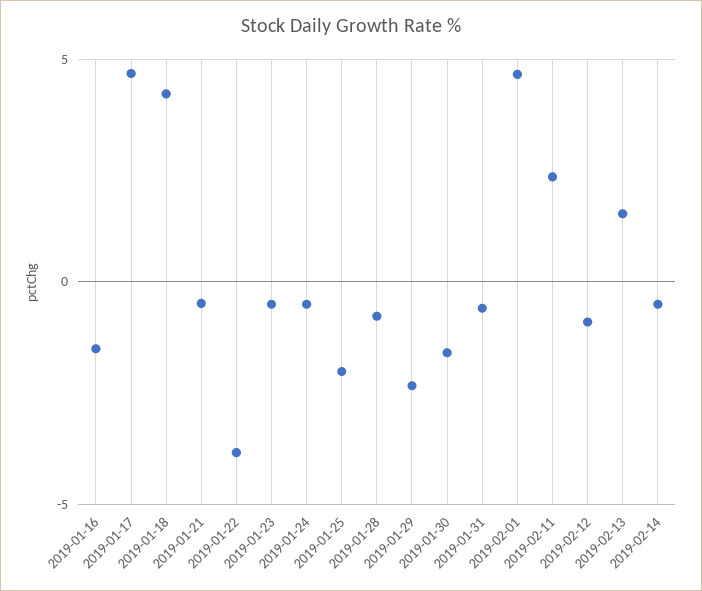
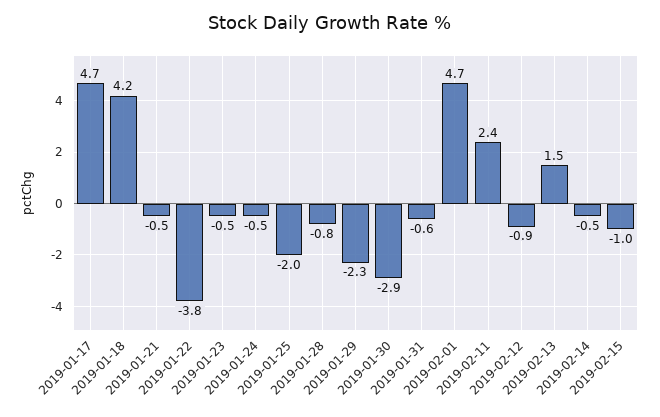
2019-01-16: -1.5 -> none
2019-01-30: -1.5 -> -2.9
2019-02-15: none -> -1

